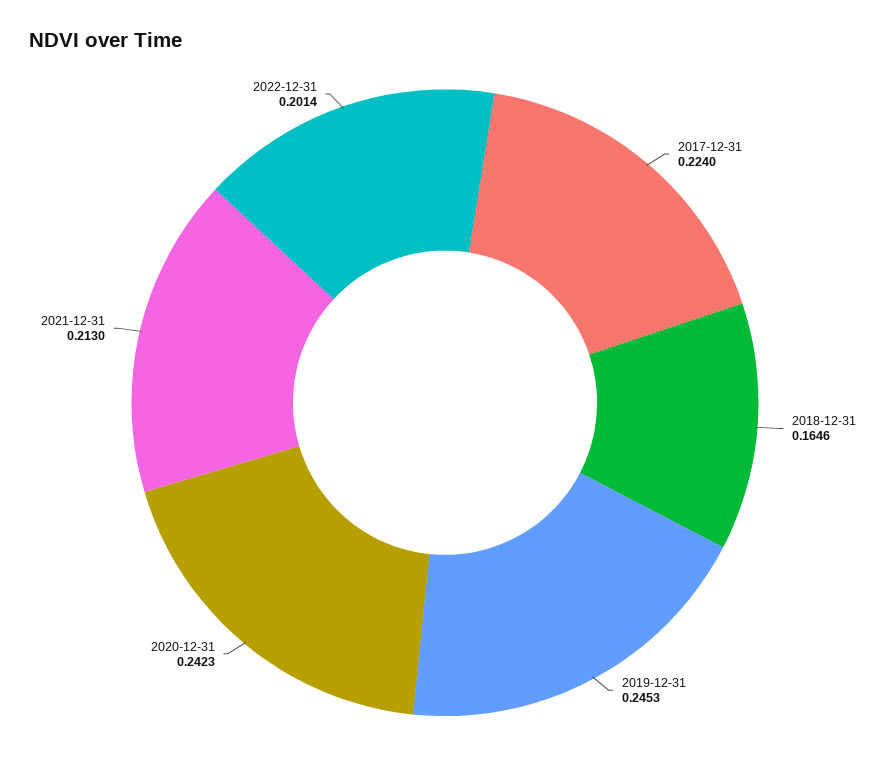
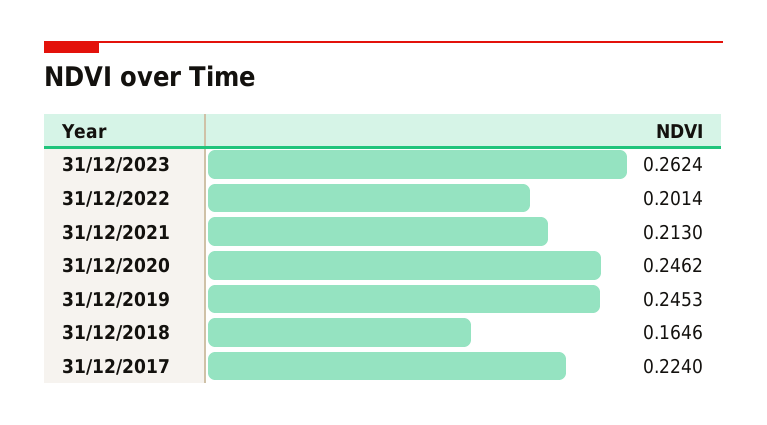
2020-12-31: 0.2423 -> 0.2462
31/12/2023: none -> 0.2624

